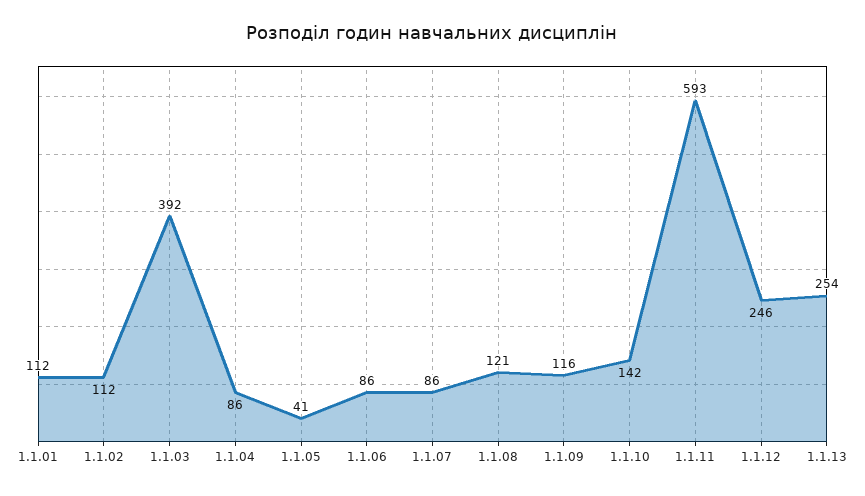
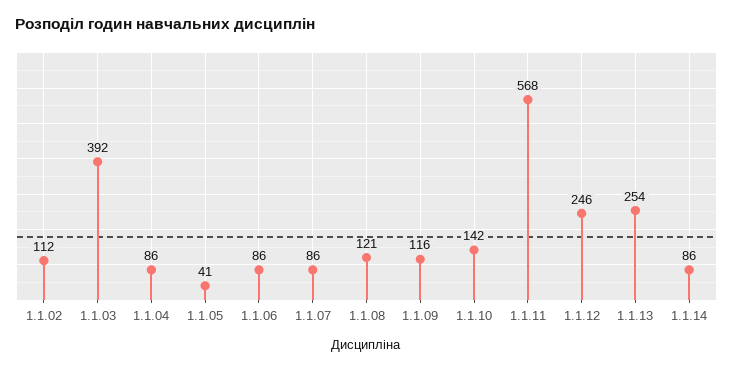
1.1.01: 112 -> none
1.1.11: 593 -> 568
1.1.14: none -> 86

